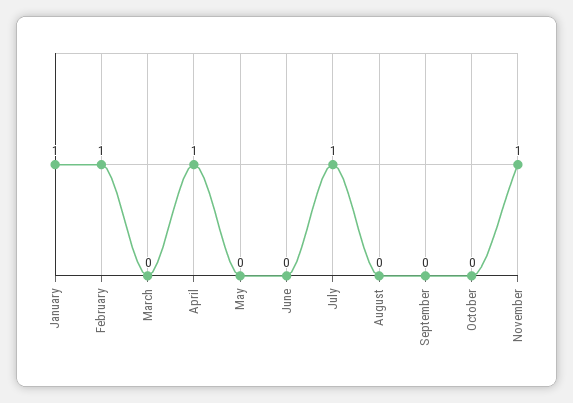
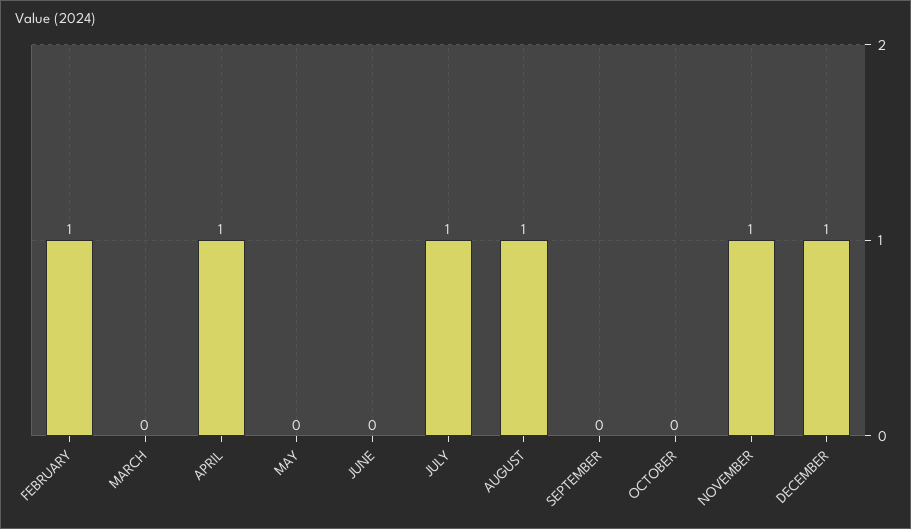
January: 1 -> none
August: 0 -> 1
DECEMBER: none -> 1

